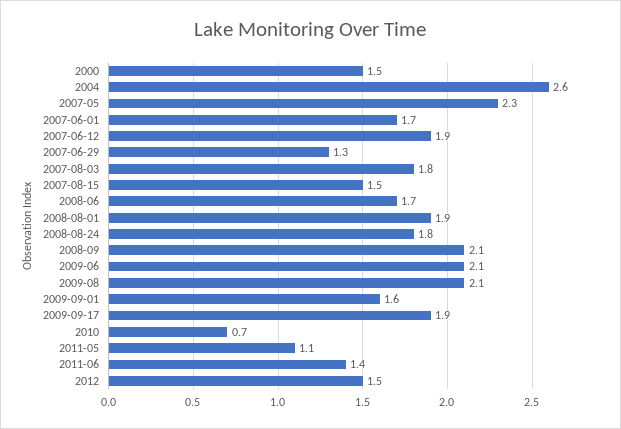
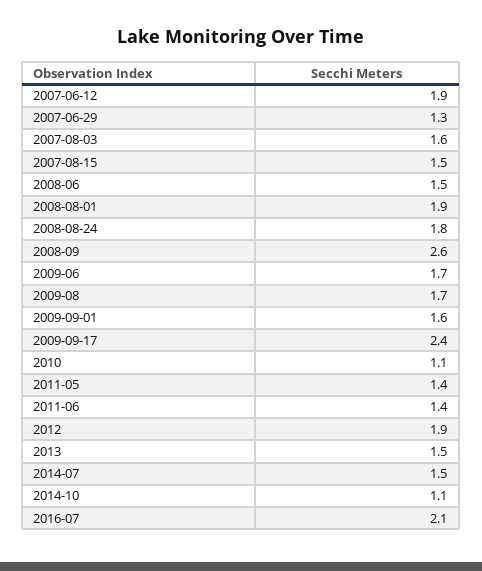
2000: 1.5 -> none
2004: 2.6 -> none
2007-05: 2.3 -> none
2007-06-01: 1.7 -> none
2007-08-03: 1.8 -> 1.6
2008-06: 1.7 -> 1.5
2008-09: 2.1 -> 2.6
2009-06: 2.1 -> 1.7
2009-08: 2.1 -> 1.7
2009-09-17: 1.9 -> 2.4
2010: 0.7 -> 1.1
2011-05: 1.1 -> 1.4
2012: 1.5 -> 1.9
2013: none -> 1.5
2014-07: none -> 1.5
2014-10: none -> 1.1
2016-07: none -> 2.1

